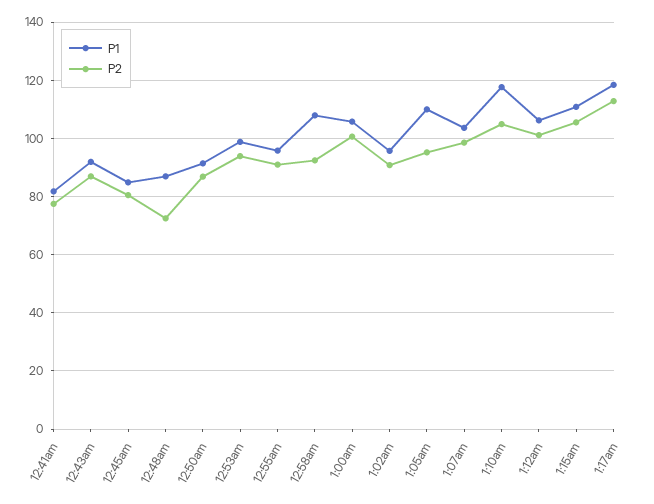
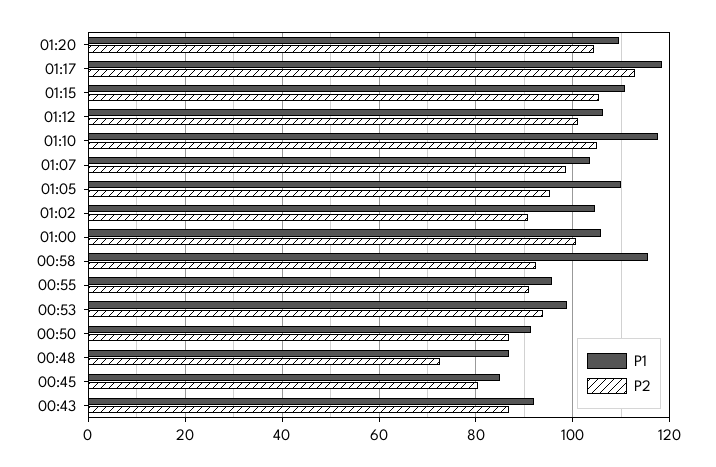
P1, 12:41am: 82.5 -> none
P2, 12:41am: 77.5 -> none
P1, 12:58am: 107.5 -> 116
P1, 1:02am: 95 -> 104
P1, 01:20: none -> 110
P2, 01:20: none -> 104

